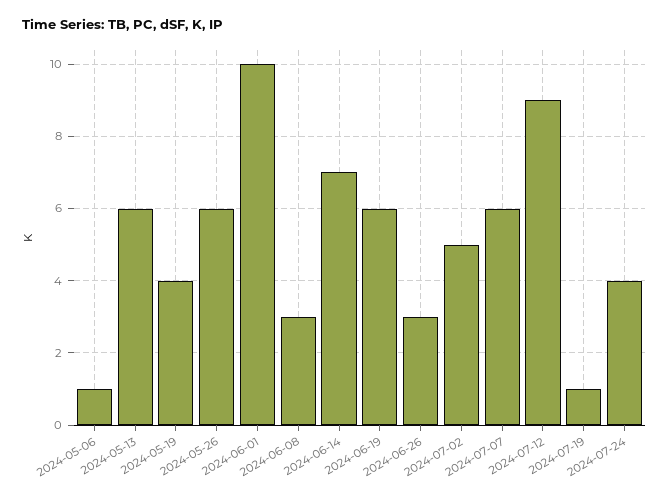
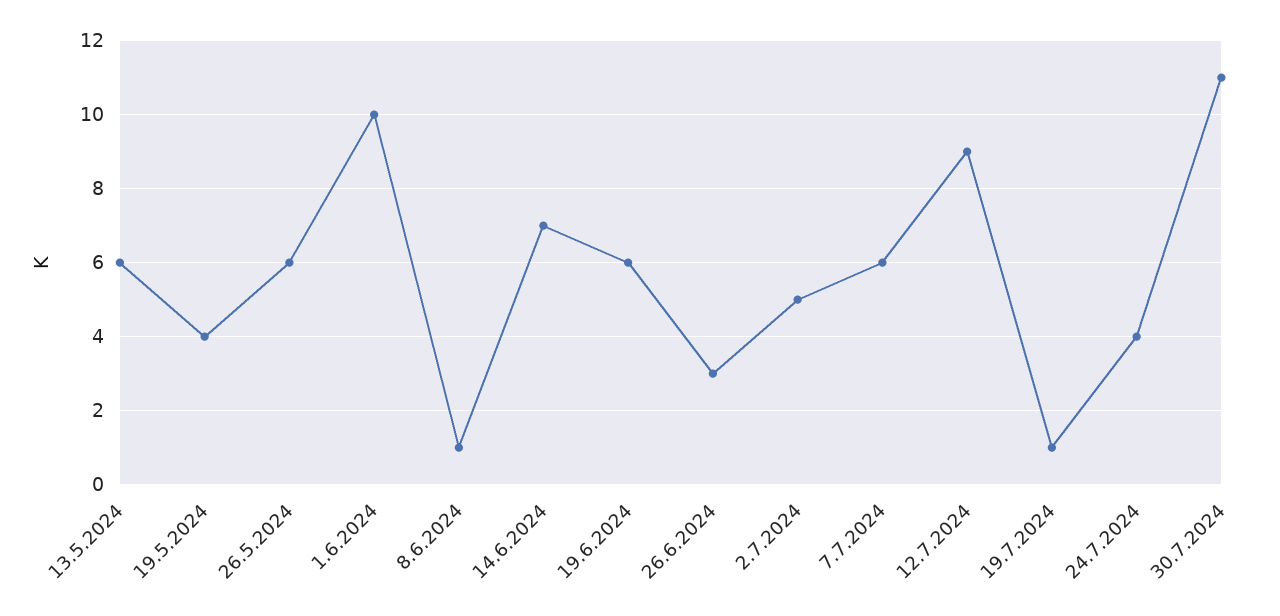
2024-05-06: 1 -> none
2024-06-08: 3 -> 1
30.7.2024: none -> 11

